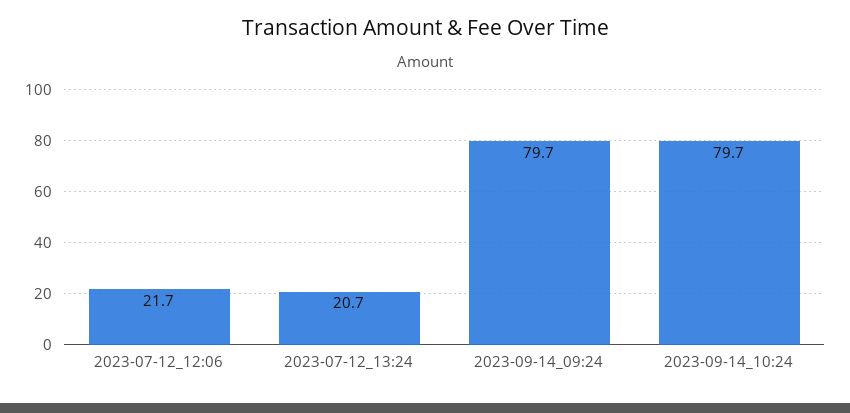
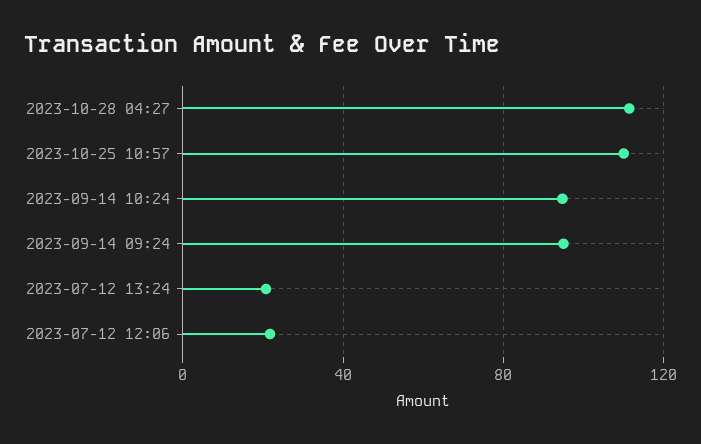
2023-09-14_09:24: 79.7 -> 95
2023-09-14_10:24: 79.7 -> 95
2023-10-28 04:27: none -> 110
2023-10-25 10:57: none -> 110

